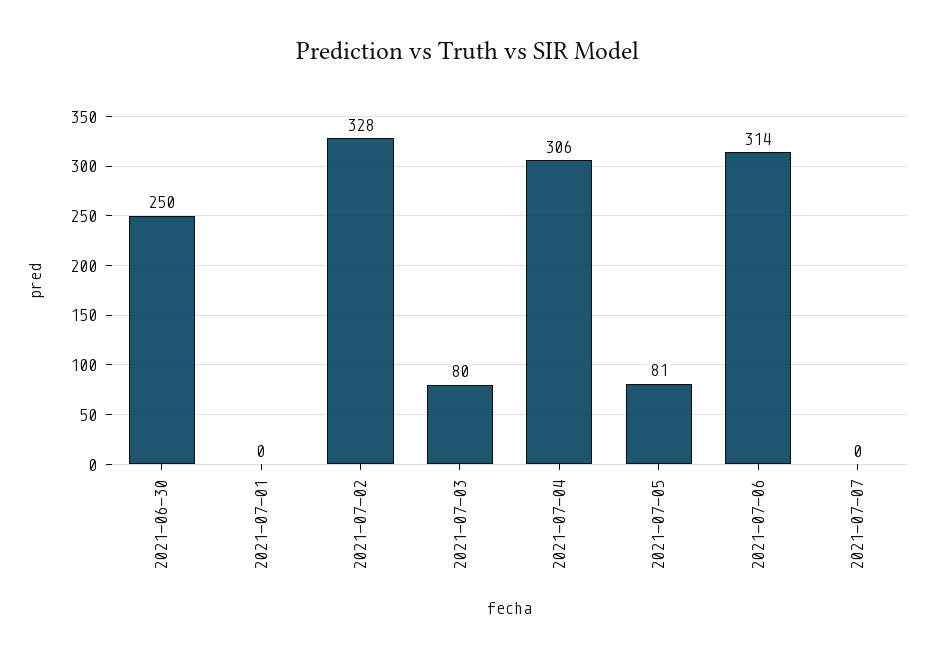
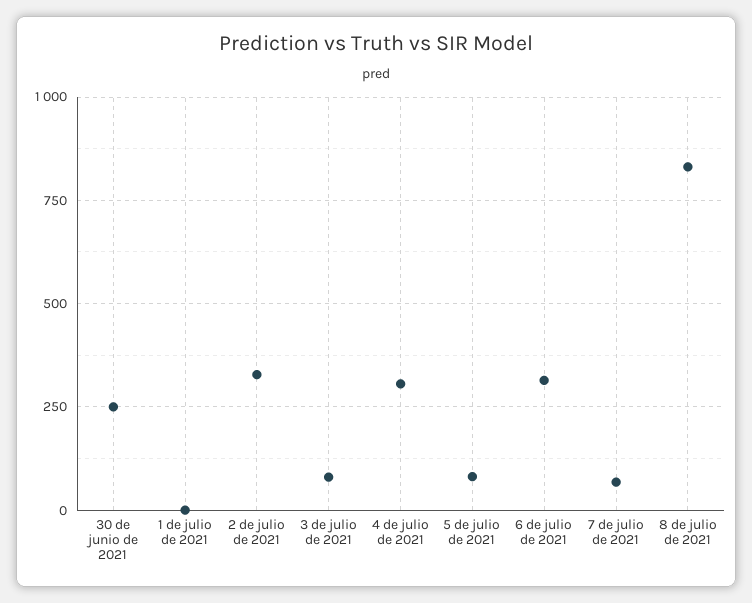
2021-07-07: 0 -> 75
8 de julio de 2021: none -> 825

